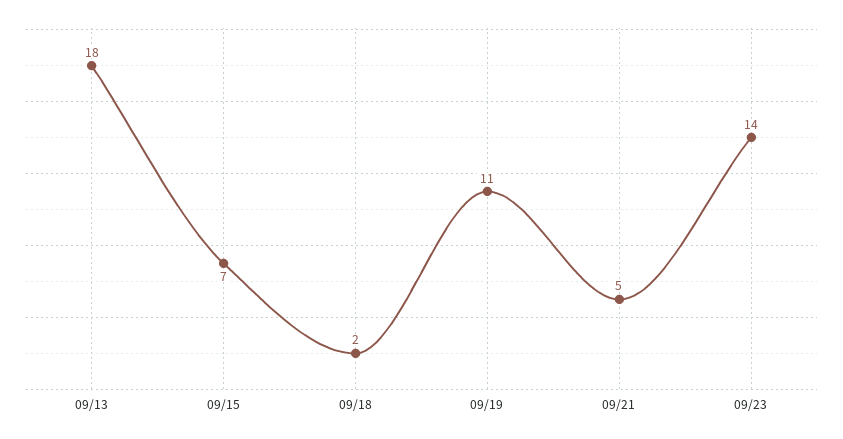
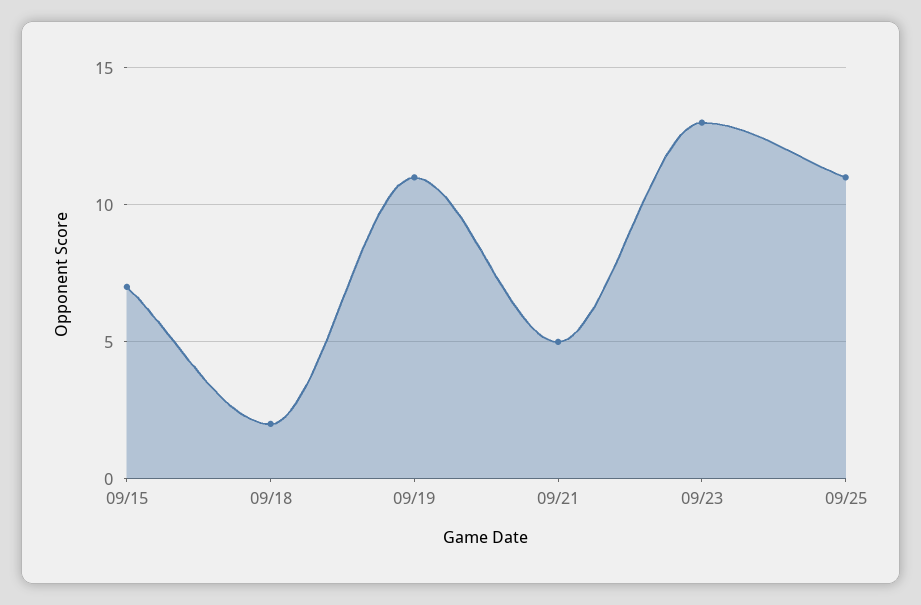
09/13: 18 -> none
09/23: 14 -> 13
09/25: none -> 11

